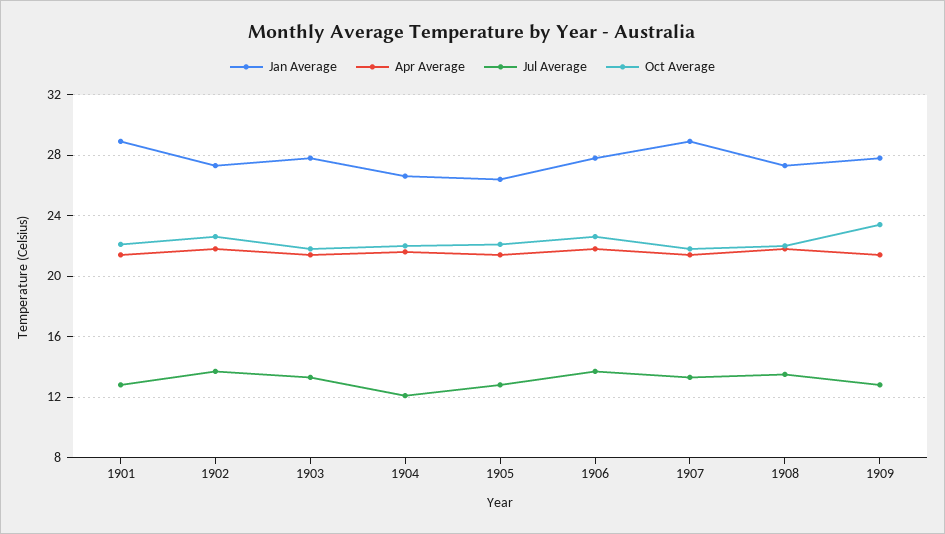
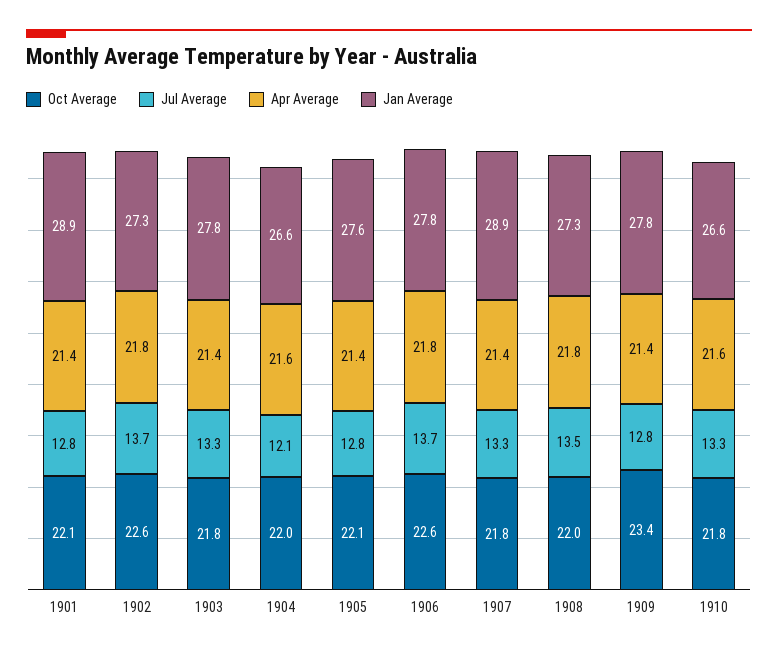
Jan Average, 1905: 26.5 -> 27.6
Oct Average, 1910: none -> 21.8
Jul Average, 1910: none -> 13.3
Apr Average, 1910: none -> 21.6
Jan Average, 1910: none -> 26.6

